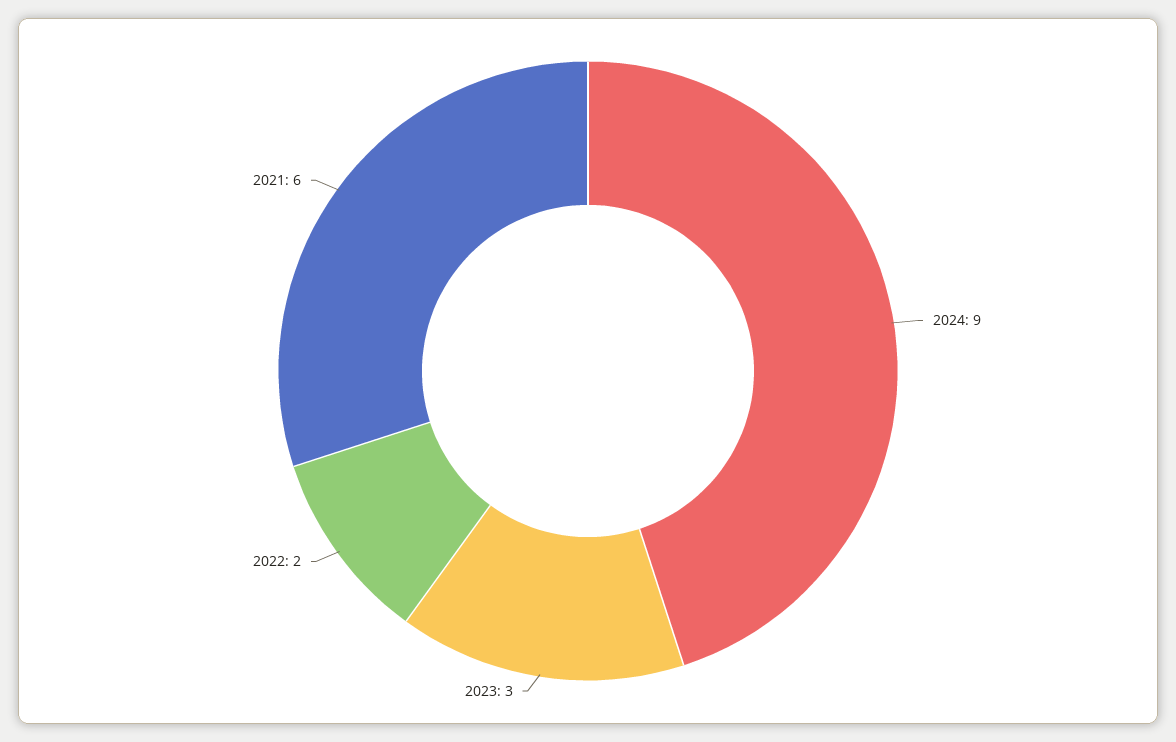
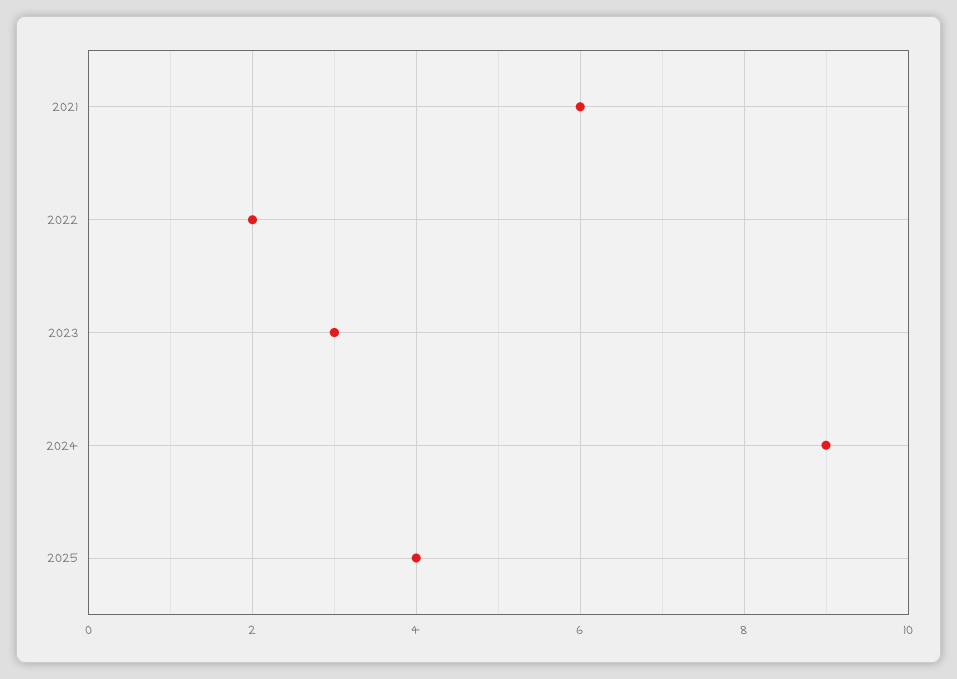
2025: none -> 4

